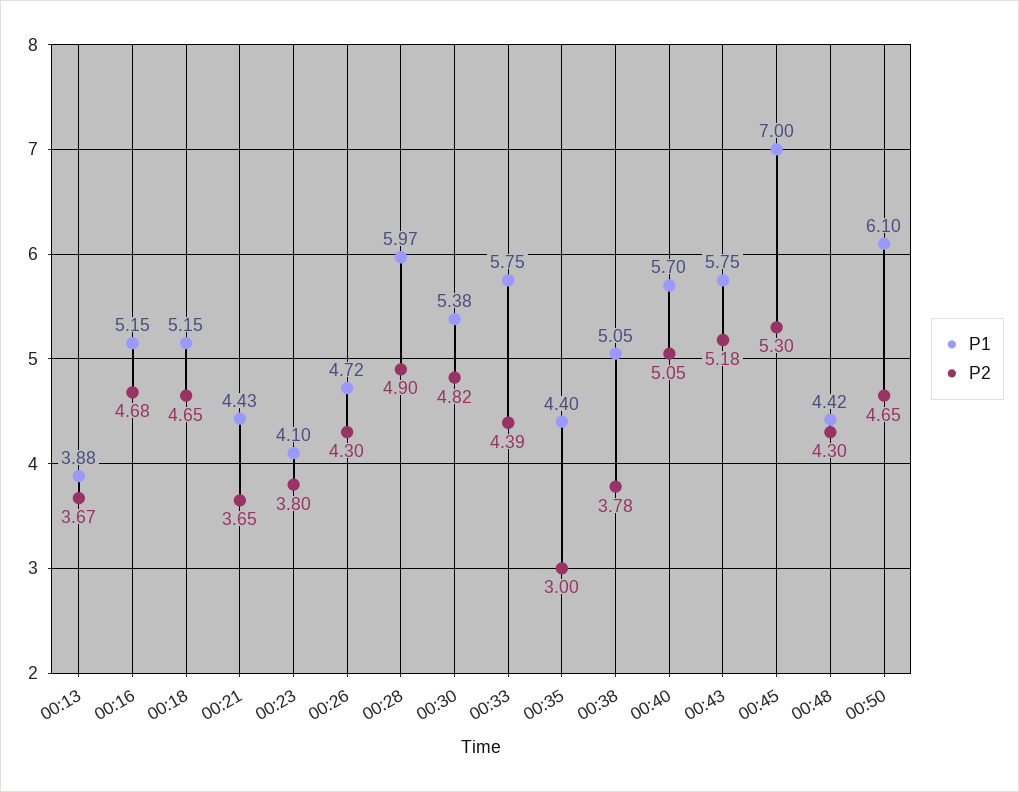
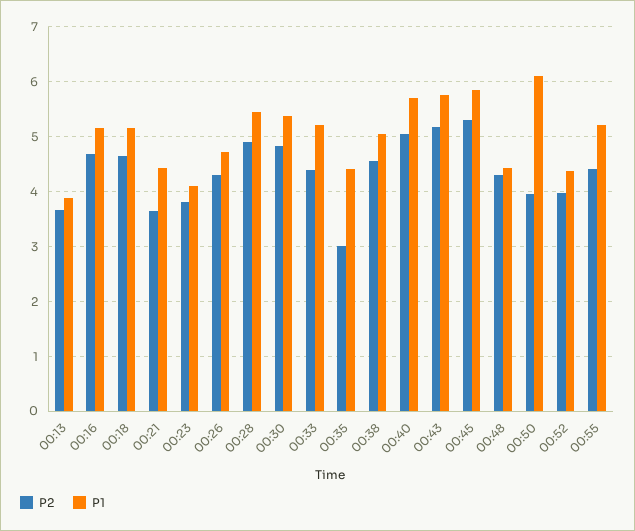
P1, 00:28: 5.97 -> 5.4
P1, 00:33: 5.75 -> 5.2
P2, 00:38: 3.78 -> 4.6
P1, 00:45: 7 -> 5.8
P2, 00:50: 4.65 -> 4
P2, 00:52: none -> 4
P1, 00:52: none -> 4.4
P2, 00:55: none -> 4.4
P1, 00:55: none -> 5.2

